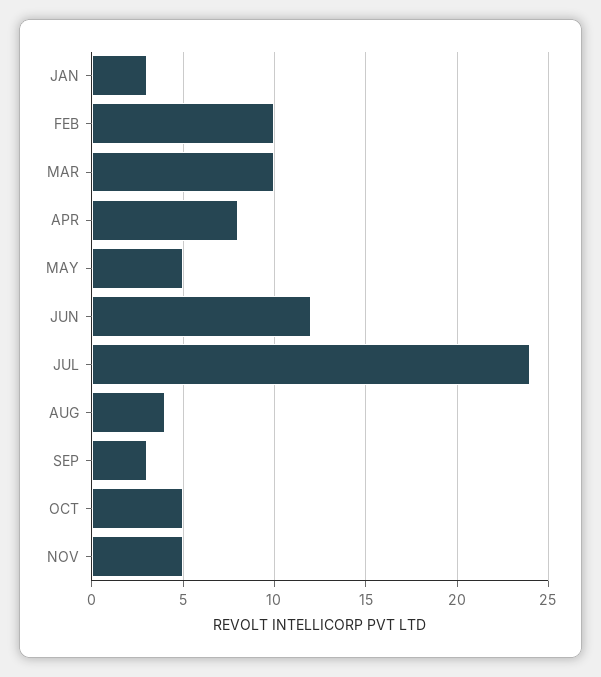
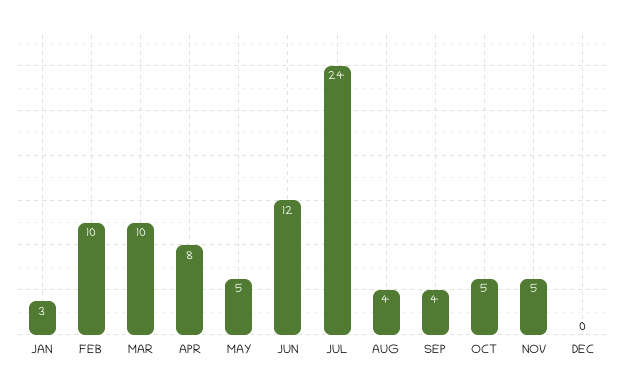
SEP: 3 -> 4
DEC: none -> 0

